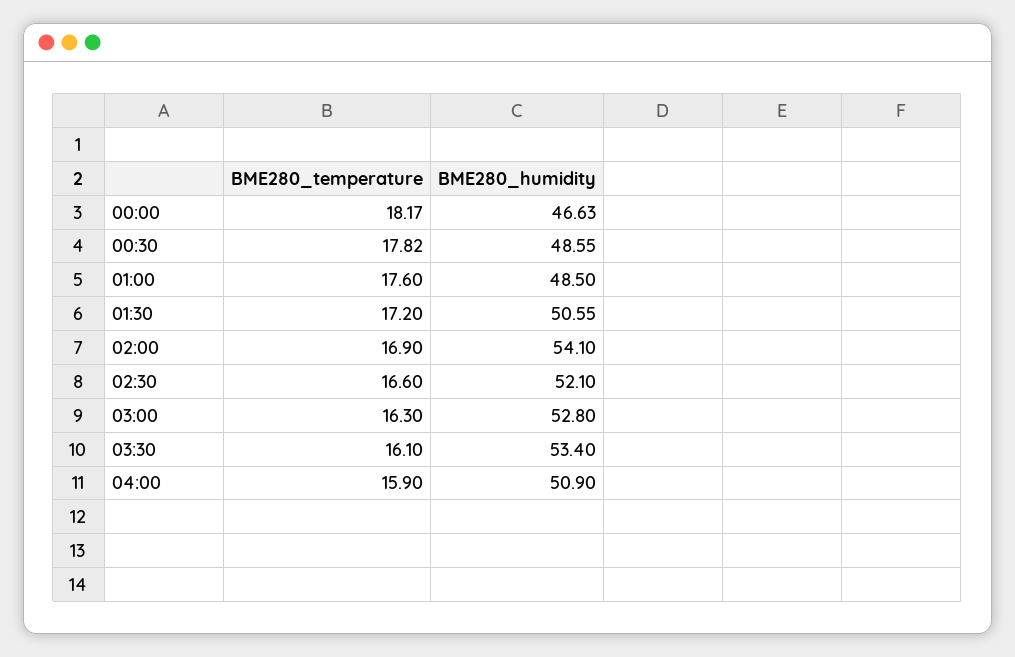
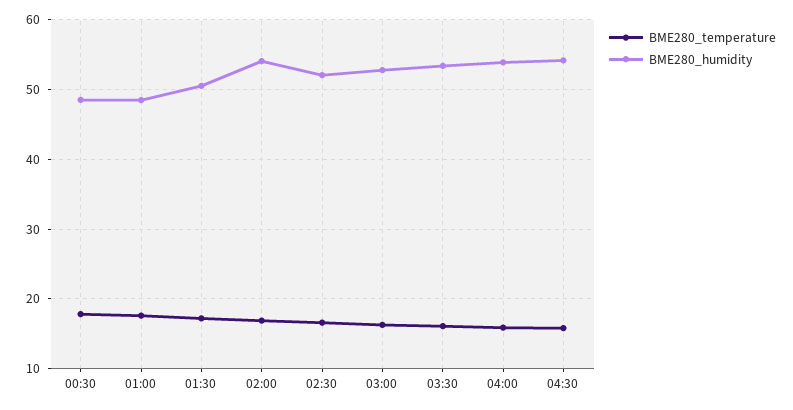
BME280_temperature, 00:00: 18.17 -> none
BME280_humidity, 00:00: 46.63 -> none
BME280_humidity, 04:00: 50.9 -> 54
BME280_temperature, 04:30: none -> 16
BME280_humidity, 04:30: none -> 54

